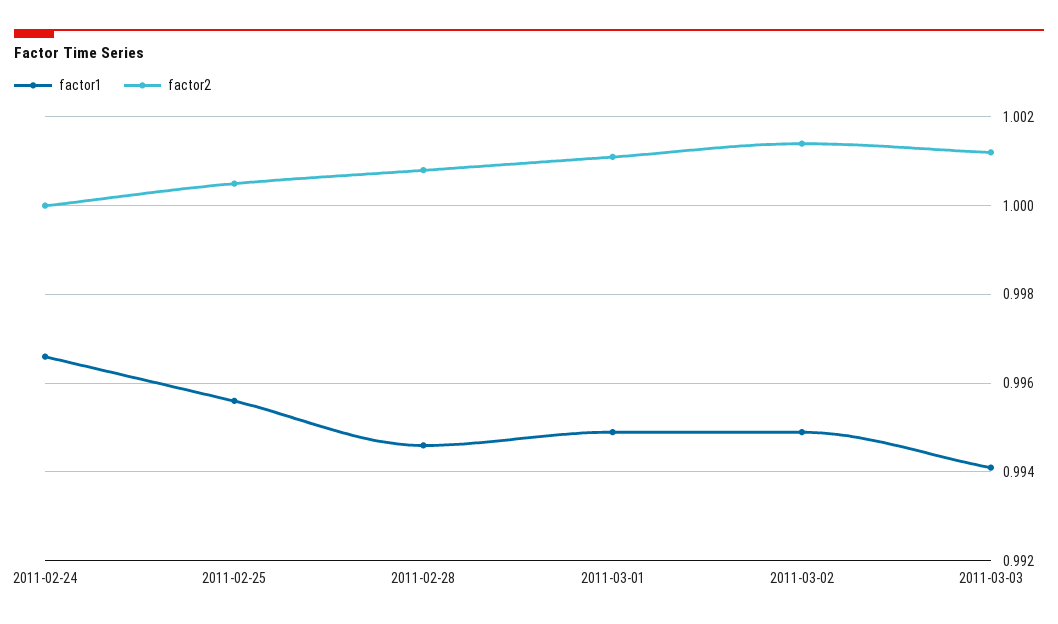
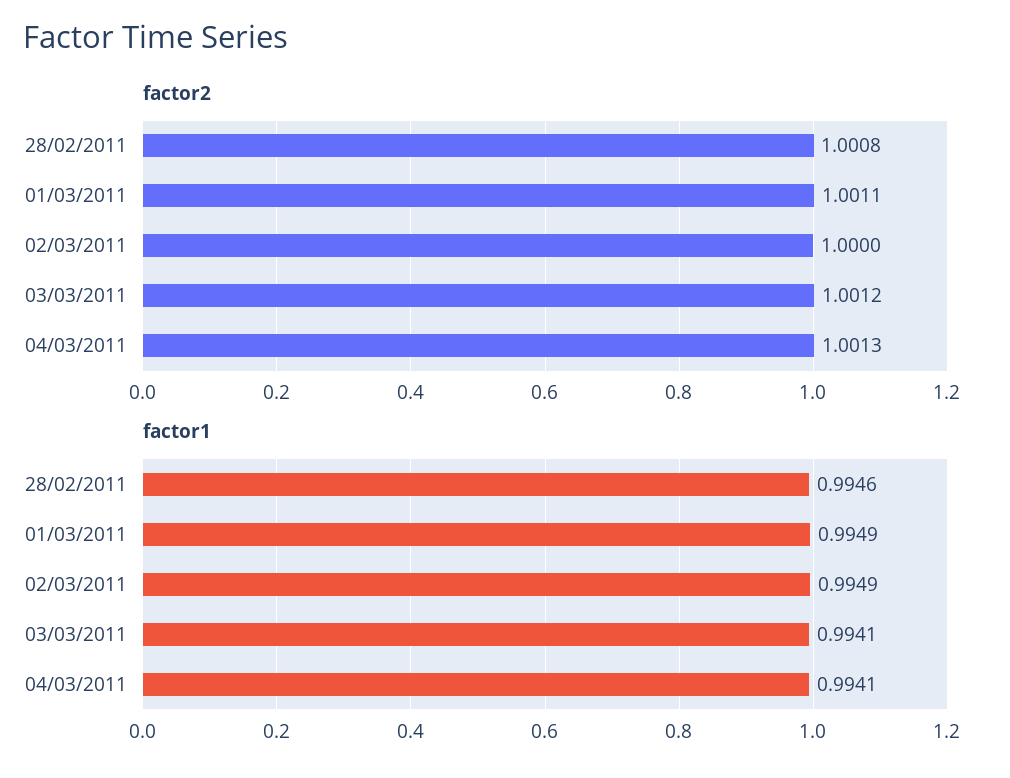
factor1, 2011-02-24: 0.9965 -> none
factor2, 2011-02-24: 1 -> none
factor1, 2011-02-25: 0.9955 -> none
factor2, 2011-02-25: 1.0005 -> none
factor2, 2011-03-02: 1.0015 -> 1
factor2, 04/03/2011: none -> 1.0013
factor1, 04/03/2011: none -> 0.9941

